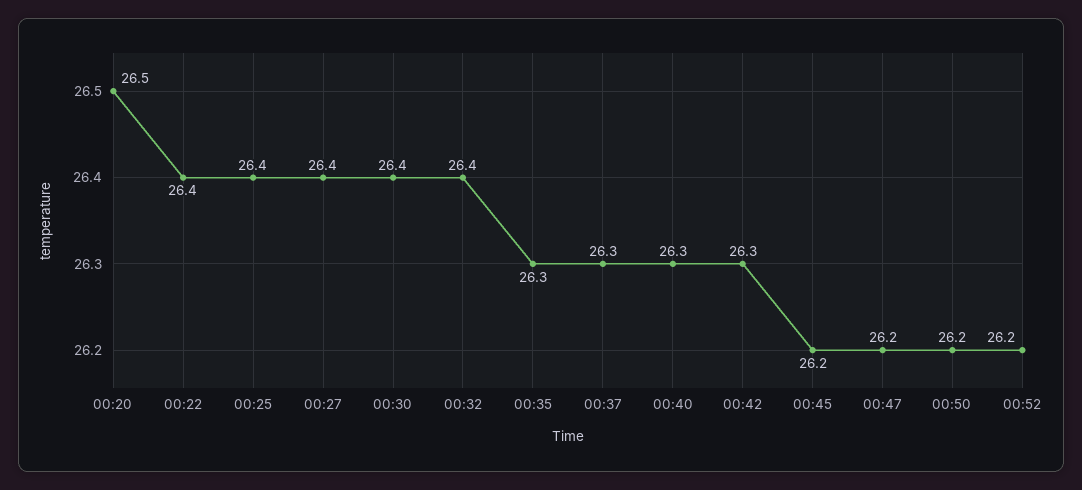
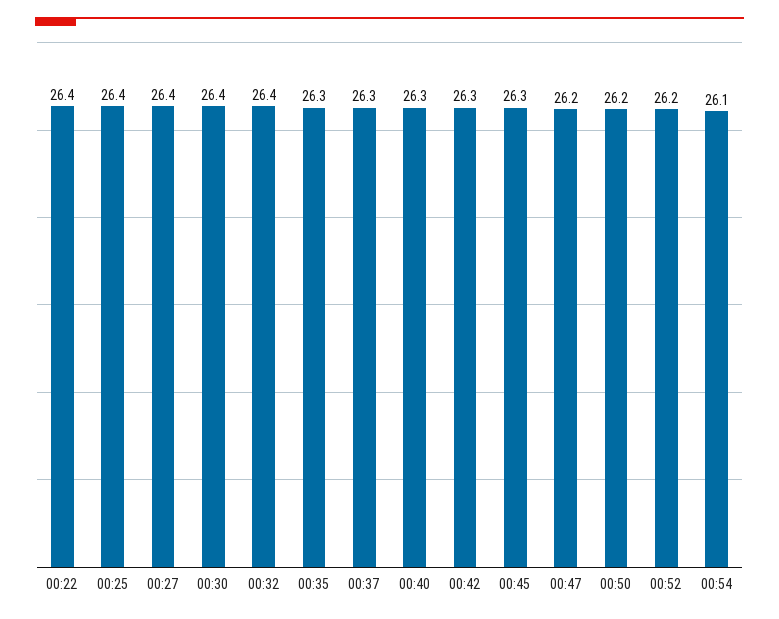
00:20: 26.5 -> none
00:45: 26.2 -> 26.3
00:54: none -> 26.1

